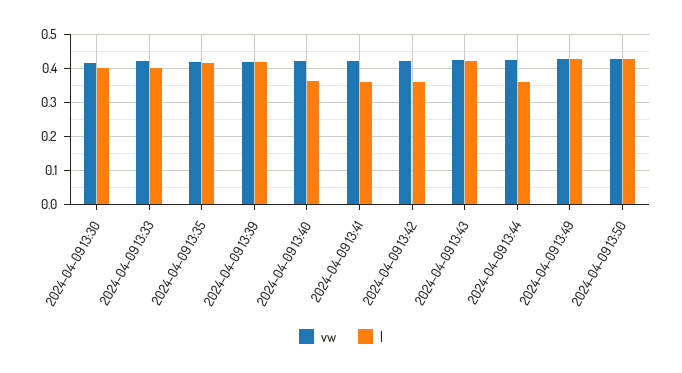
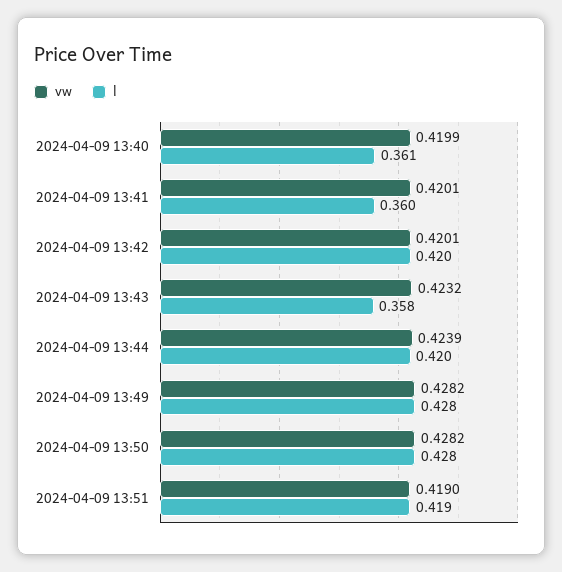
vw, 2024-04-09 13:30: 0.42 -> none
l, 2024-04-09 13:30: 0.4 -> none
vw, 2024-04-09 13:33: 0.42 -> none
l, 2024-04-09 13:33: 0.4 -> none
vw, 2024-04-09 13:35: 0.42 -> none
l, 2024-04-09 13:35: 0.42 -> none
vw, 2024-04-09 13:39: 0.42 -> none
l, 2024-04-09 13:39: 0.42 -> none
l, 2024-04-09 13:42: 0.36 -> 0.42
l, 2024-04-09 13:43: 0.42 -> 0.358
l, 2024-04-09 13:44: 0.36 -> 0.42
vw, 2024-04-09 13:51: none -> 0.419
l, 2024-04-09 13:51: none -> 0.419

